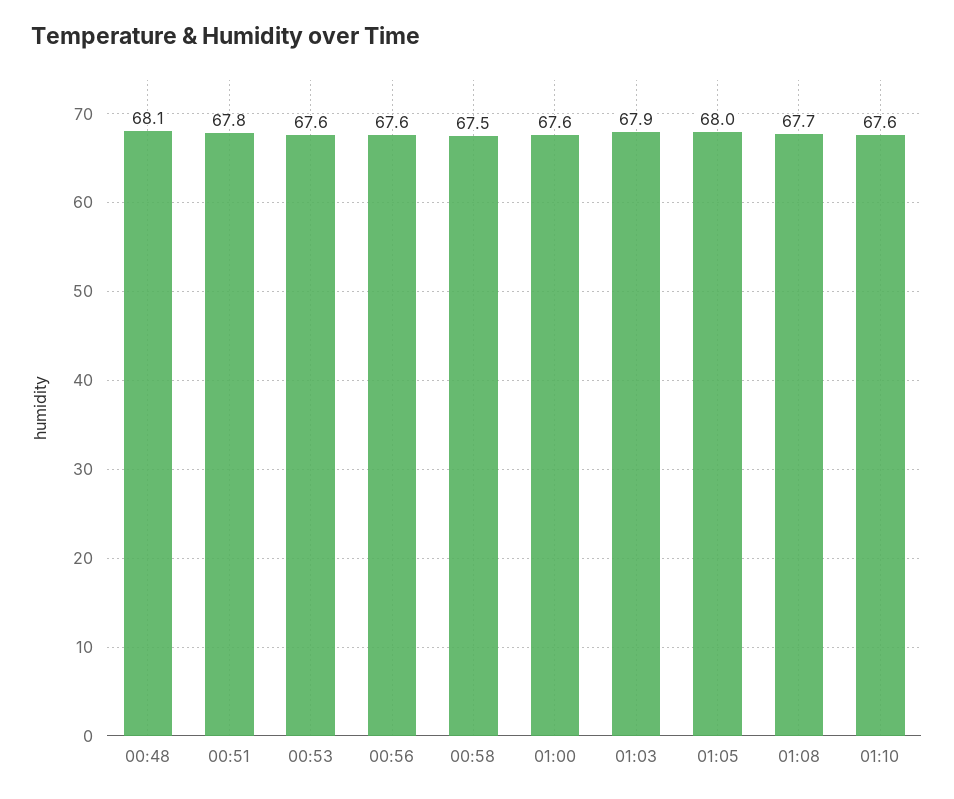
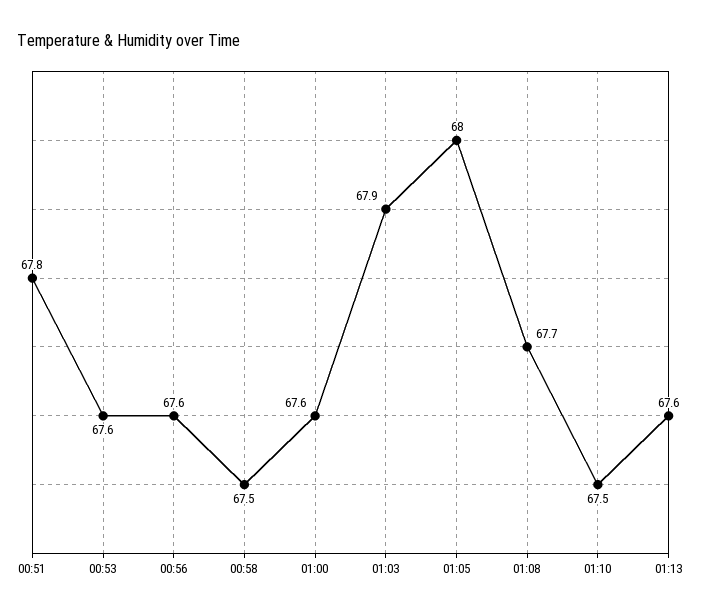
00:48: 68.1 -> none
01:10: 67.6 -> 67.5
01:13: none -> 67.6

